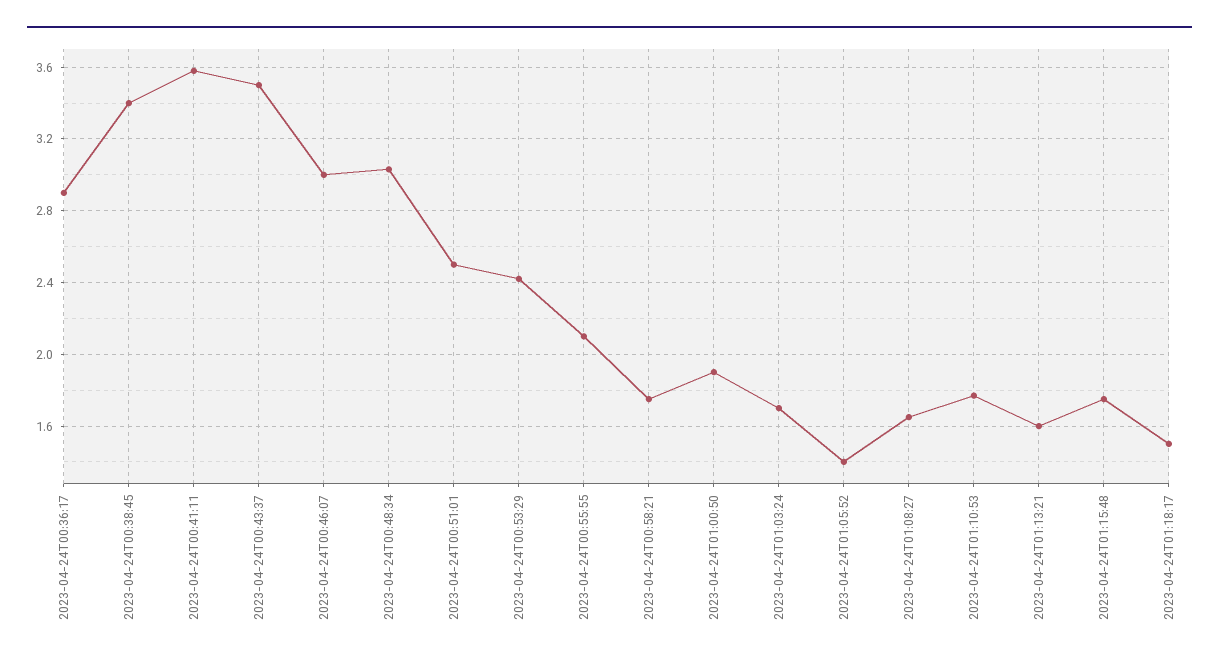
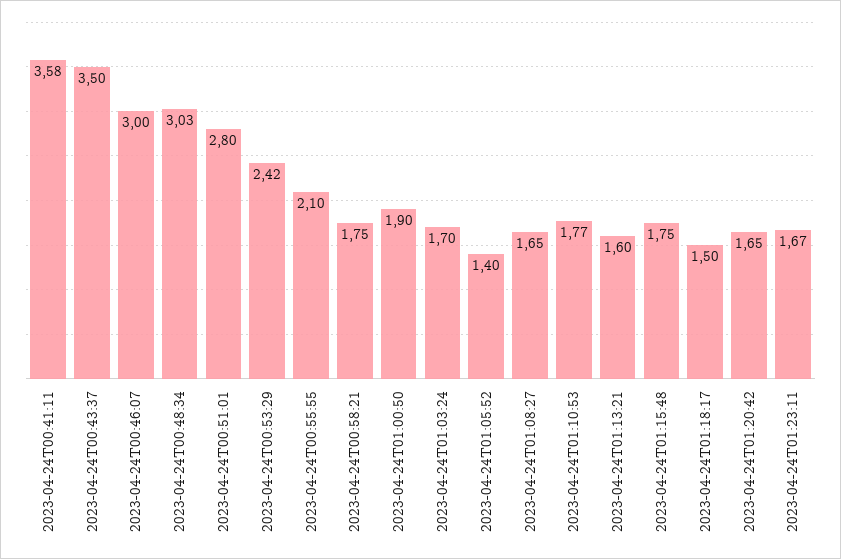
2023-04-24T00:36:17: 2.9 -> none
2023-04-24T00:38:45: 3.4 -> none
2023-04-24T00:51:01: 2.5 -> 2.8
2023-04-24T01:20:42: none -> 1.65
2023-04-24T01:23:11: none -> 1.67

